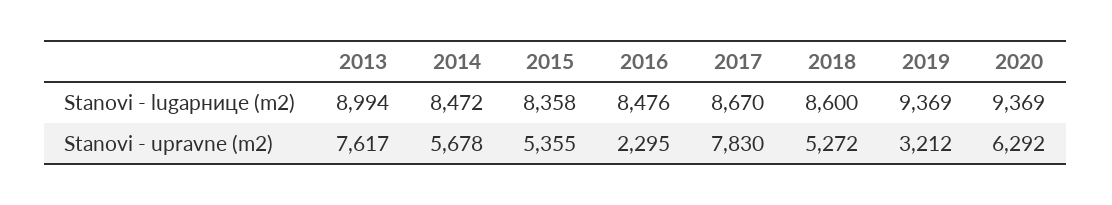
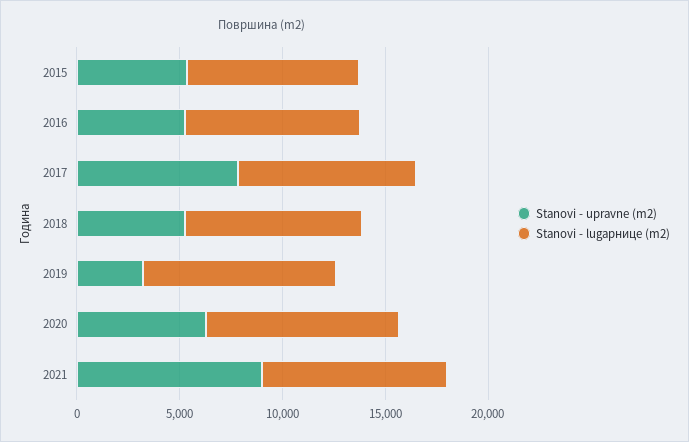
Stanovi - lugарнице (m2), 2013: 8994 -> none
Stanovi - lugарнице (m2), 2014: 8472 -> none
Stanovi - upravne (m2), 2013: 7617 -> none
Stanovi - upravne (m2), 2014: 5678 -> none
Stanovi - upravne (m2), 2016: 2295 -> 5000
Stanovi - upravne (m2), 2021: none -> 9000
Stanovi - lugарнице (m2), 2021: none -> 9000

